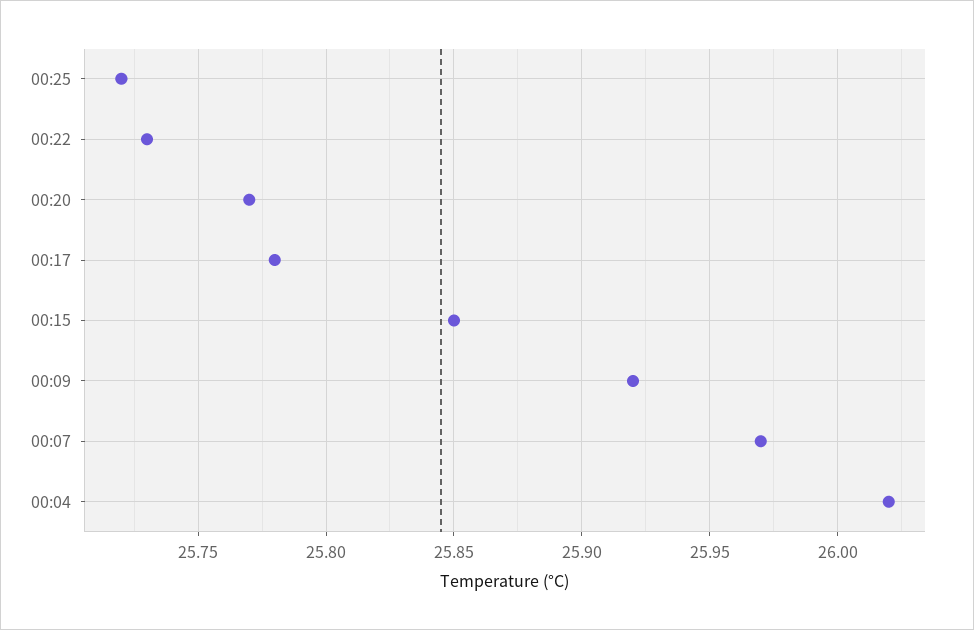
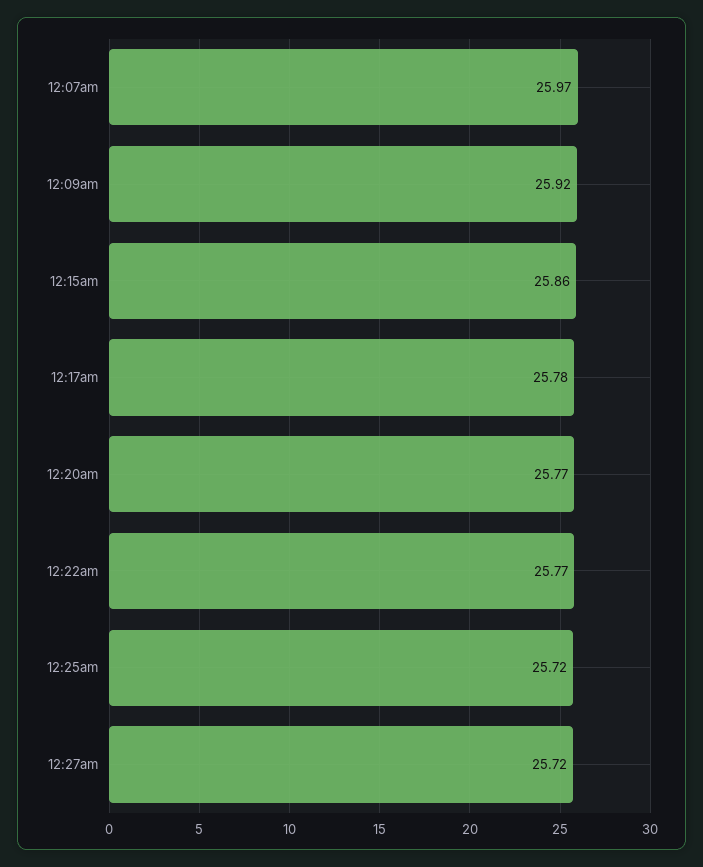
00:22: 25.73 -> 25.77
00:15: 25.85 -> 25.86
00:04: 26.02 -> none
12:27am: none -> 25.72

